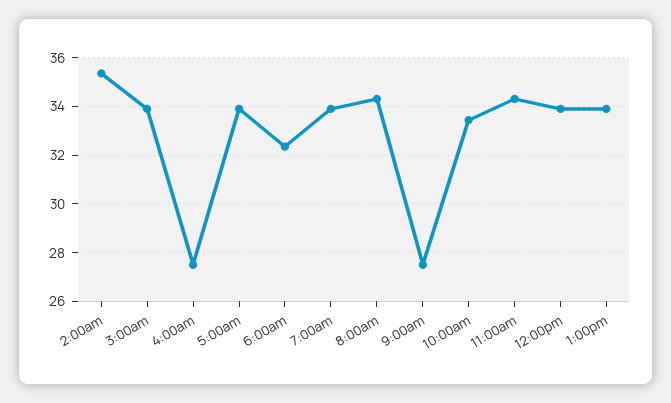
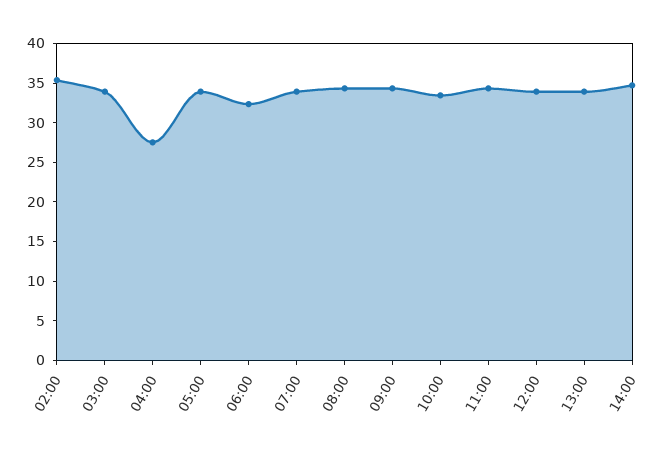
9:00am: 27.5 -> 35
14:00: none -> 35

